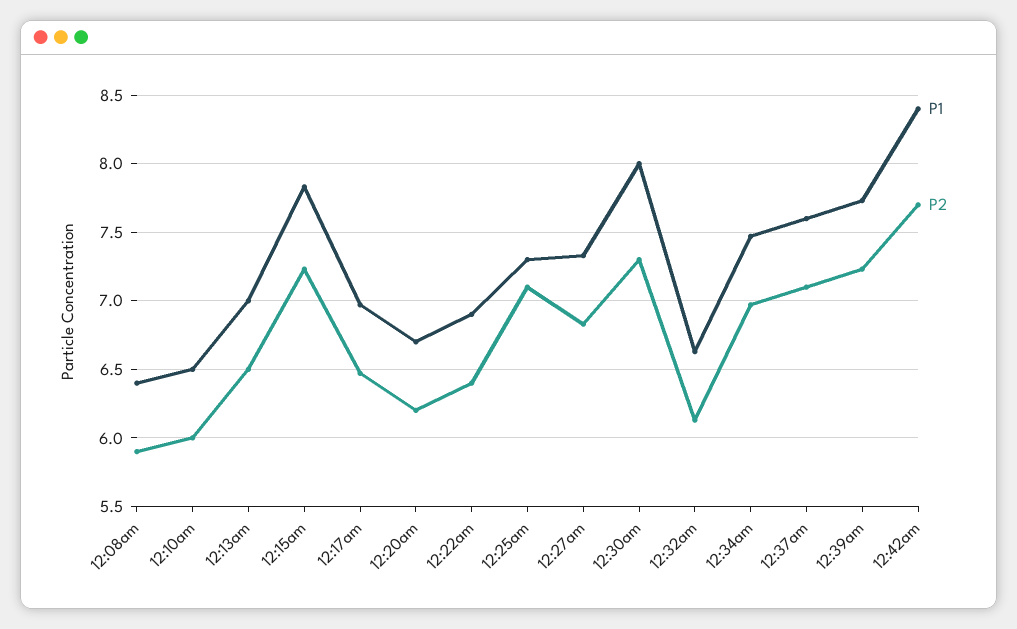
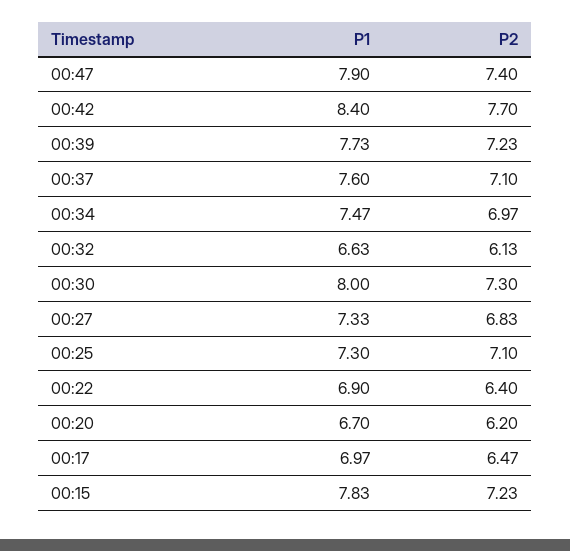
P1, 12:08am: 6.4 -> none
P2, 12:08am: 5.9 -> none
P1, 12:10am: 6.5 -> none
P2, 12:10am: 6 -> none
P1, 12:13am: 7 -> none
P2, 12:13am: 6.5 -> none
P1, 00:47: none -> 7.9
P2, 00:47: none -> 7.4

